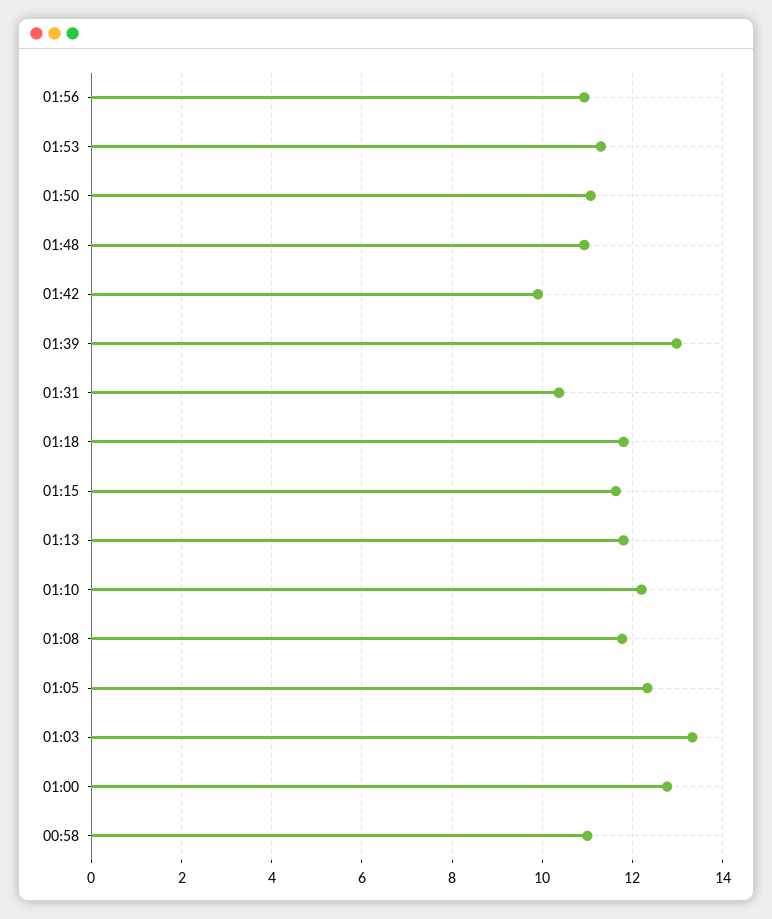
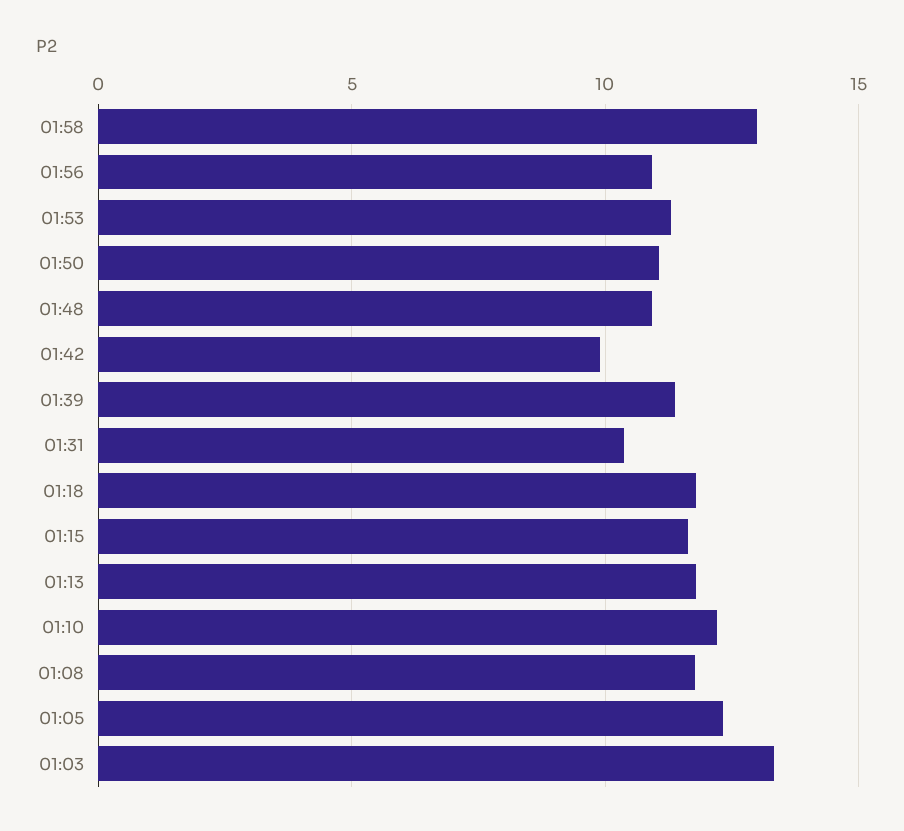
01:39: 13 -> 11.5
01:00: 12.8 -> none
00:58: 11 -> none
01:58: none -> 13

